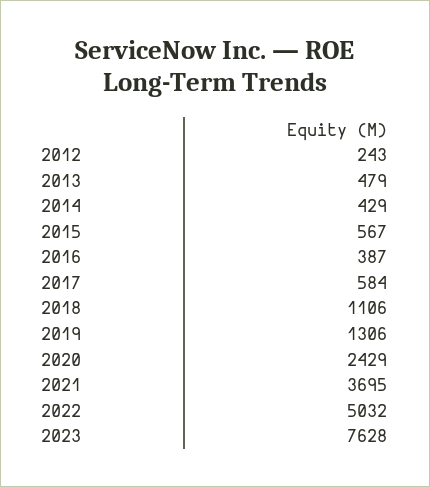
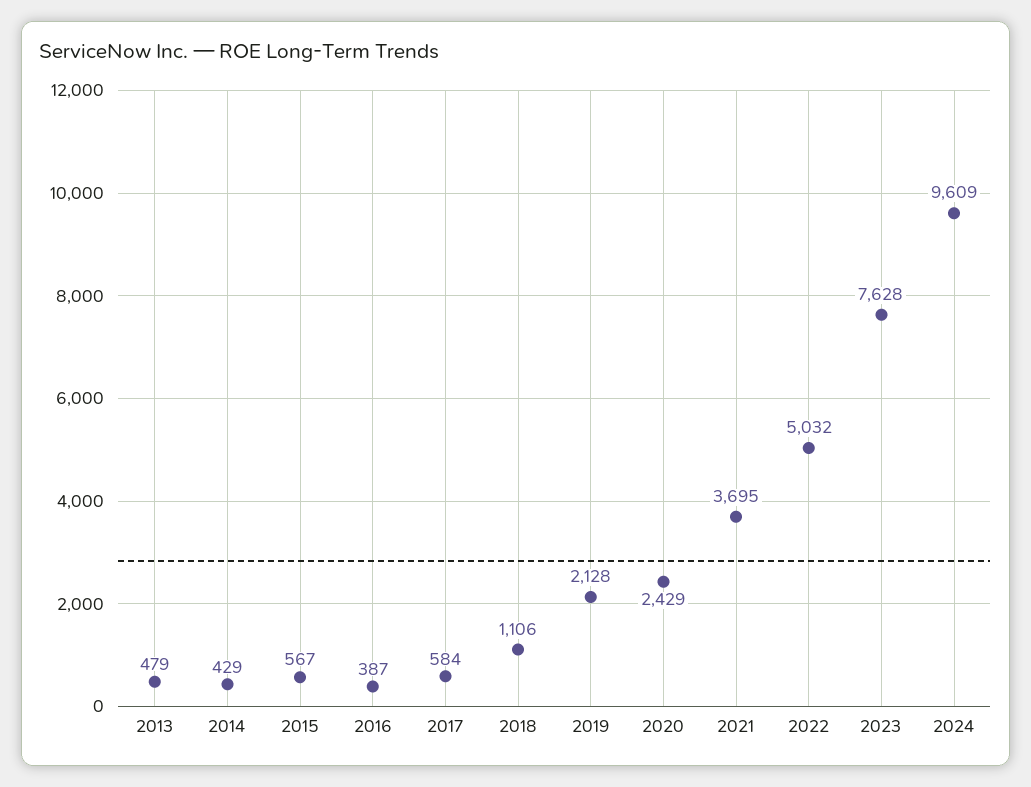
2012: 243 -> none
2019: 1306 -> 2128
2024: none -> 9609

